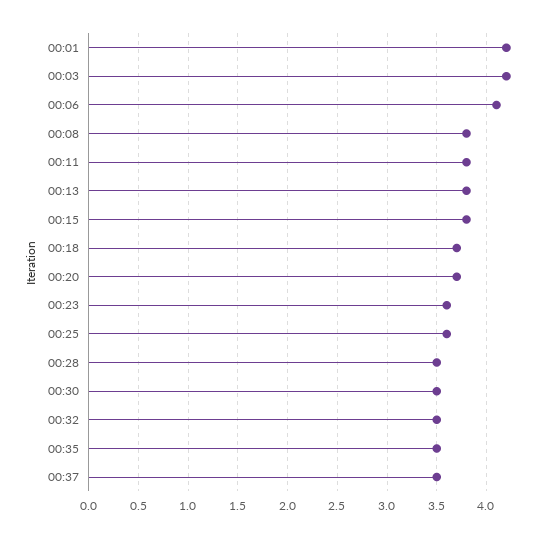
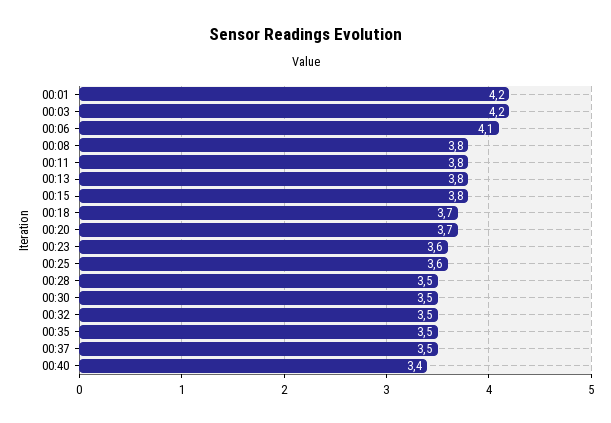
00:40: none -> 3.4

